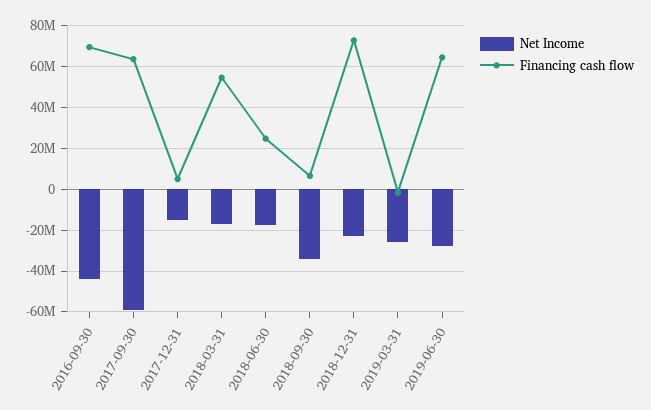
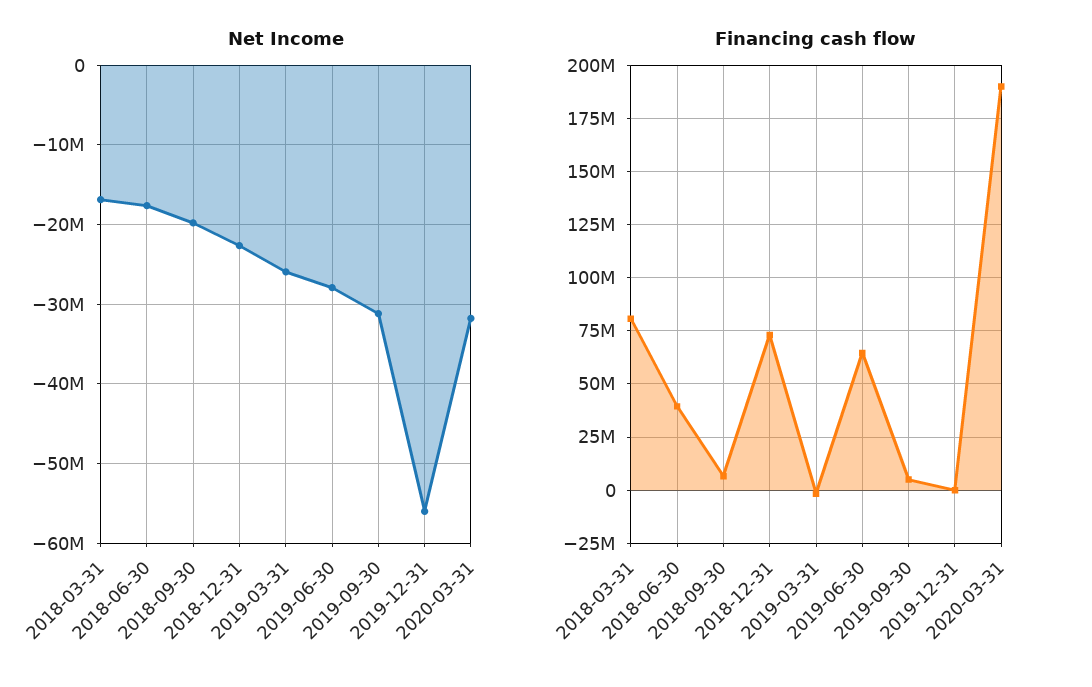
Net Income, 2016-09-30: -45000000 -> none
Financing cash flow, 2016-09-30: 70000000 -> none
Net Income, 2017-09-30: -60000000 -> none
Financing cash flow, 2017-09-30: 65000000 -> none
Net Income, 2017-12-31: -15000000 -> none
Financing cash flow, 2017-12-31: 5000000 -> none
Financing cash flow, 2018-03-31: 55000000 -> 80000000
Financing cash flow, 2018-06-30: 25000000 -> 40000000
Net Income, 2018-09-30: -35000000 -> -20000000
Net Income, 2019-09-30: none -> -31000000
Net Income, 2019-12-31: none -> -56000000
Net Income, 2020-03-31: none -> -32000000
Financing cash flow, 2019-09-30: none -> 5000000
Financing cash flow, 2019-12-31: none -> 0
Financing cash flow, 2020-03-31: none -> 190000000

